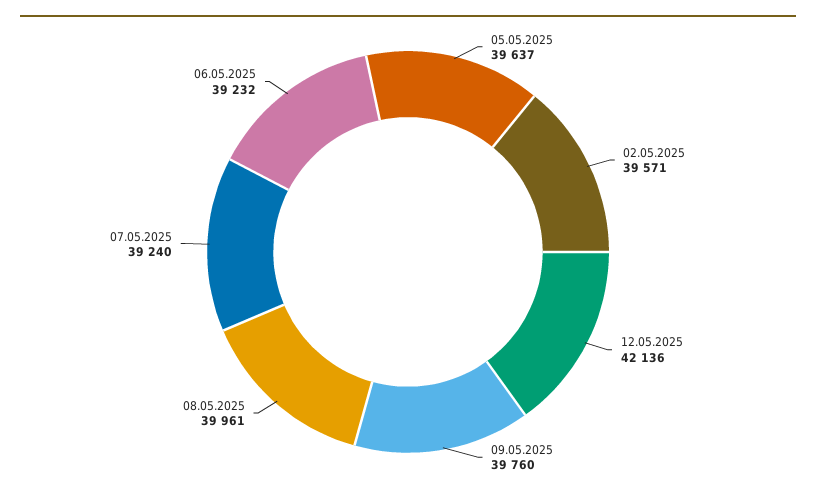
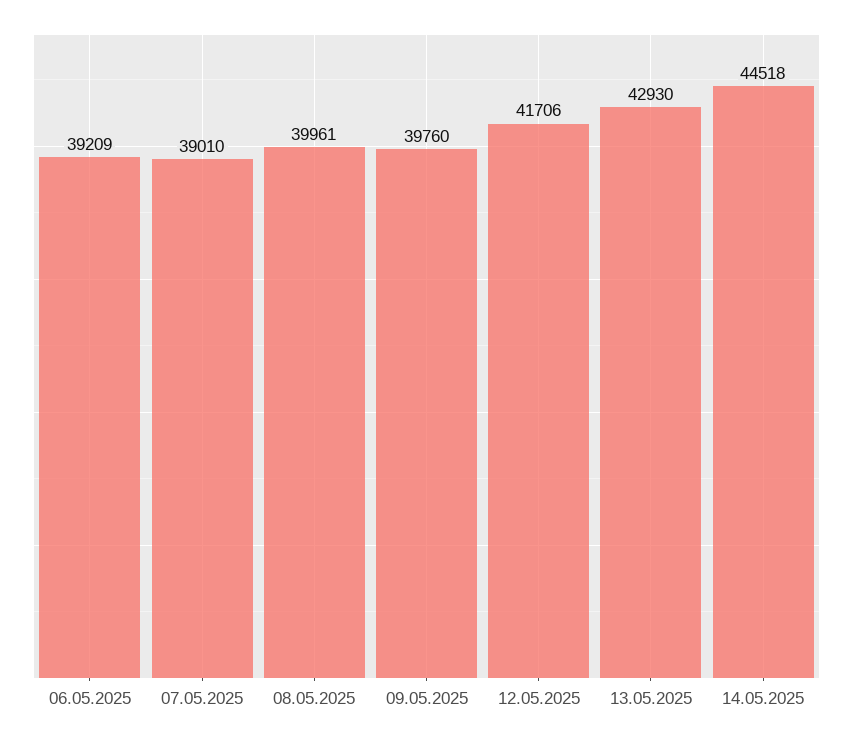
05.05.2025: 39637 -> none
02.05.2025: 39571 -> none
12.05.2025: 42136 -> 41706
07.05.2025: 39240 -> 39010
06.05.2025: 39232 -> 39209
13.05.2025: none -> 42930
14.05.2025: none -> 44518

